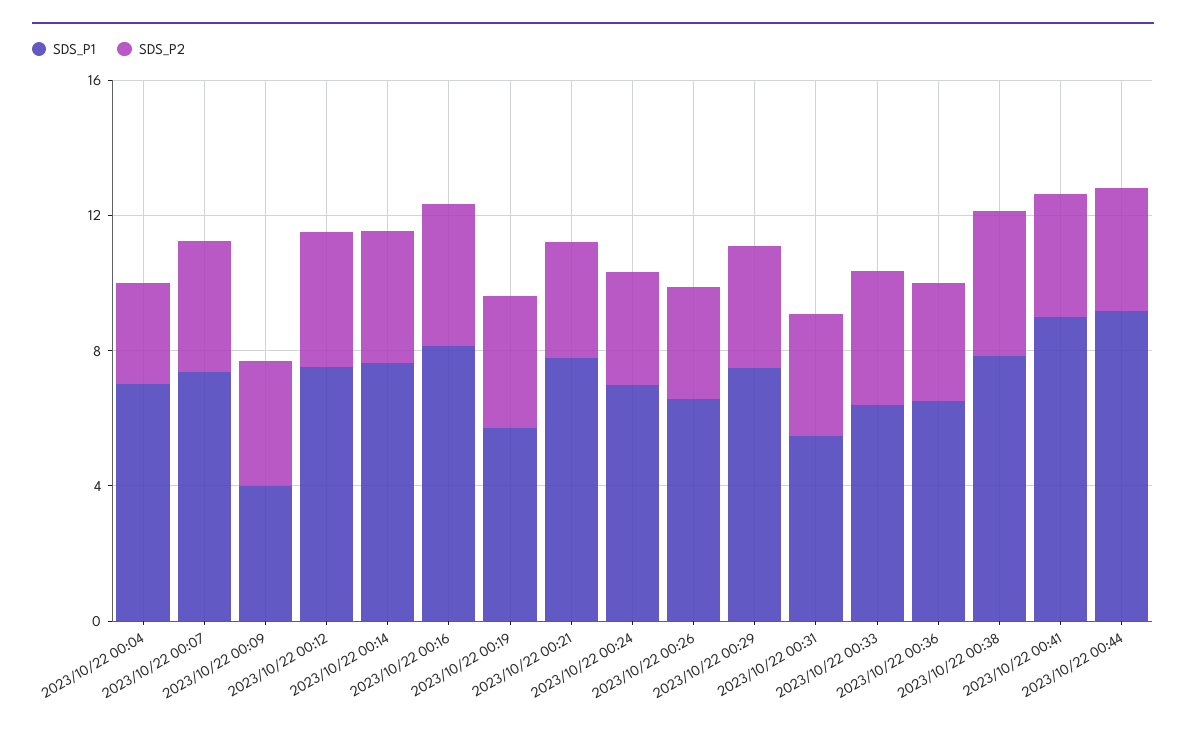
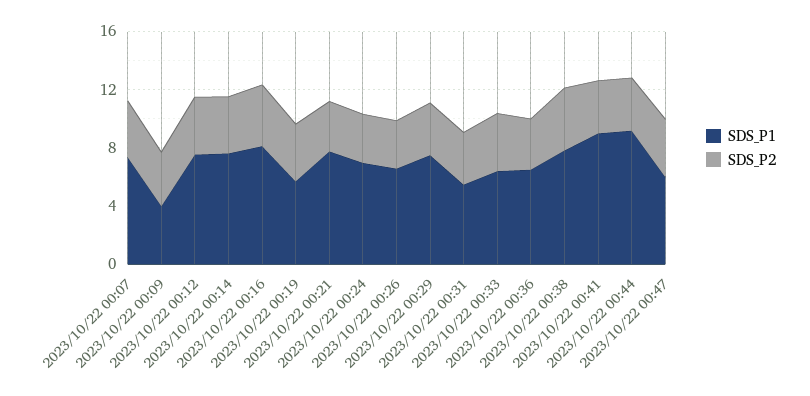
SDS_P1, 2023/10/22 00:04: 7 -> none
SDS_P2, 2023/10/22 00:04: 3 -> none
SDS_P1, 2023/10/22 00:47: none -> 6
SDS_P2, 2023/10/22 00:47: none -> 4

